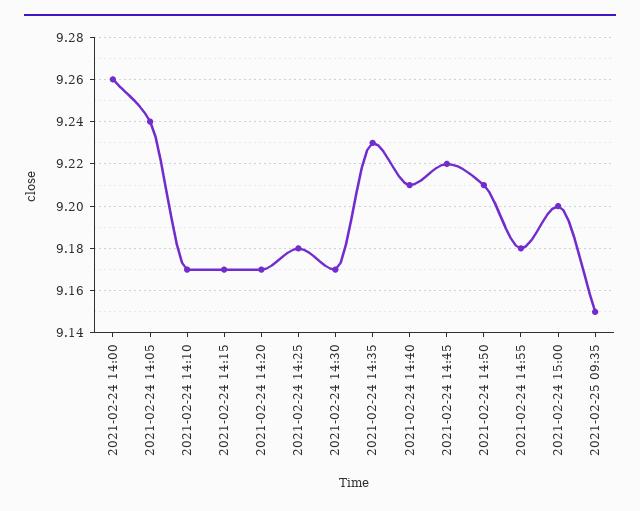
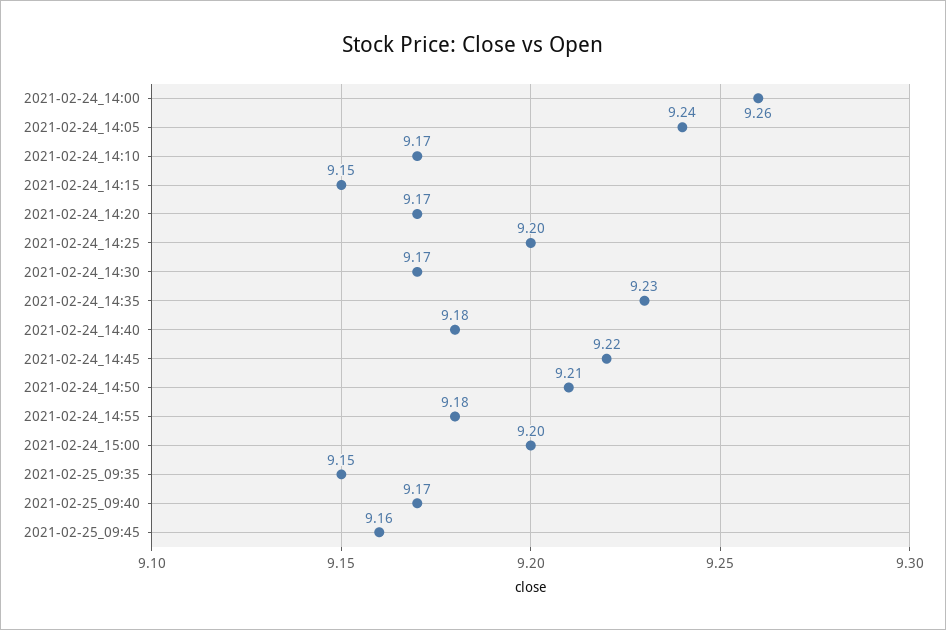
2021-02-24 14:15: 9.17 -> 9.15
2021-02-24 14:25: 9.18 -> 9.2
2021-02-24 14:40: 9.21 -> 9.18
2021-02-25_09:40: none -> 9.17
2021-02-25_09:45: none -> 9.16

